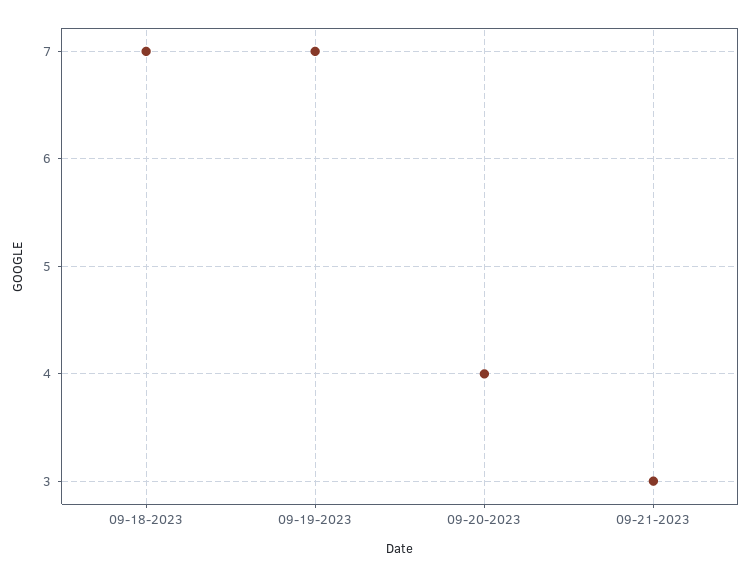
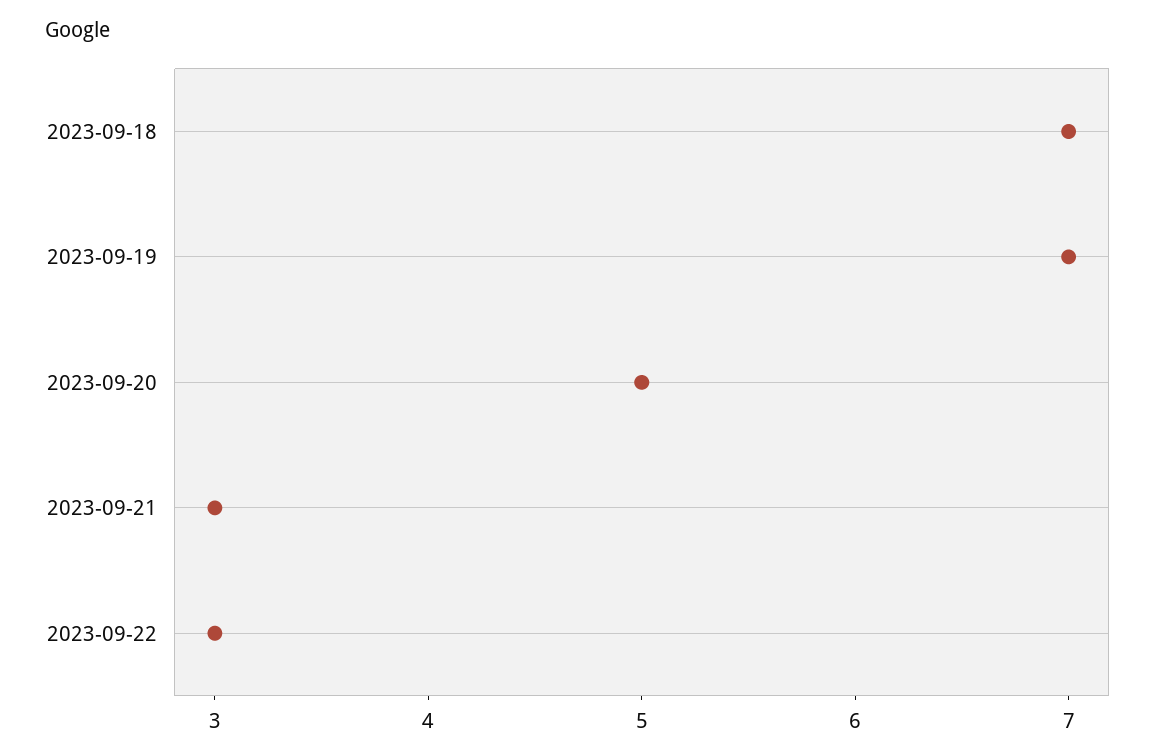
09-20-2023: 4 -> 5
2023-09-22: none -> 3

